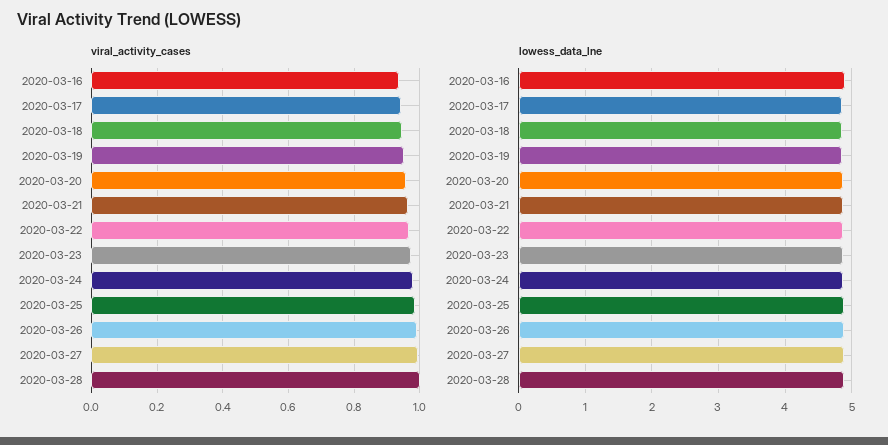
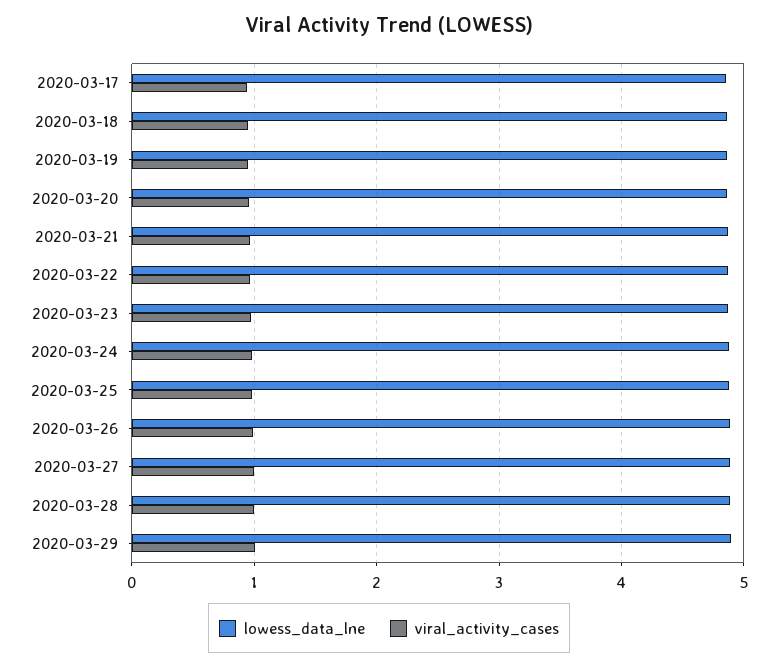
viral_activity_cases, 2020-03-16: 0.94 -> none
lowess_data_lne, 2020-03-16: 4.9 -> none
lowess_data_lne, 2020-03-29: none -> 4.9
viral_activity_cases, 2020-03-29: none -> 1

